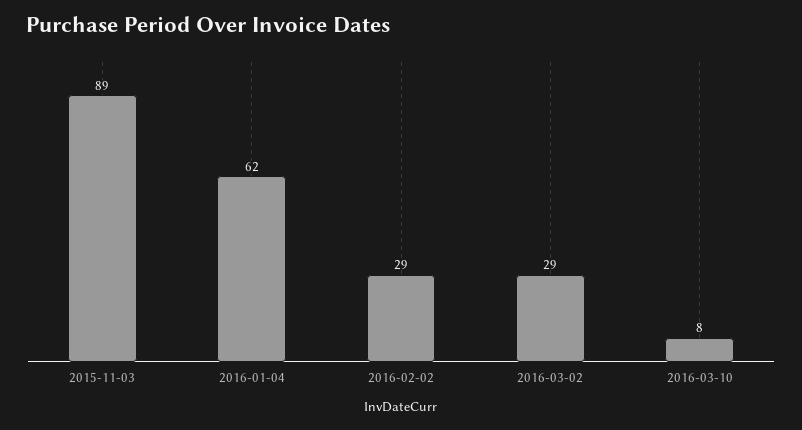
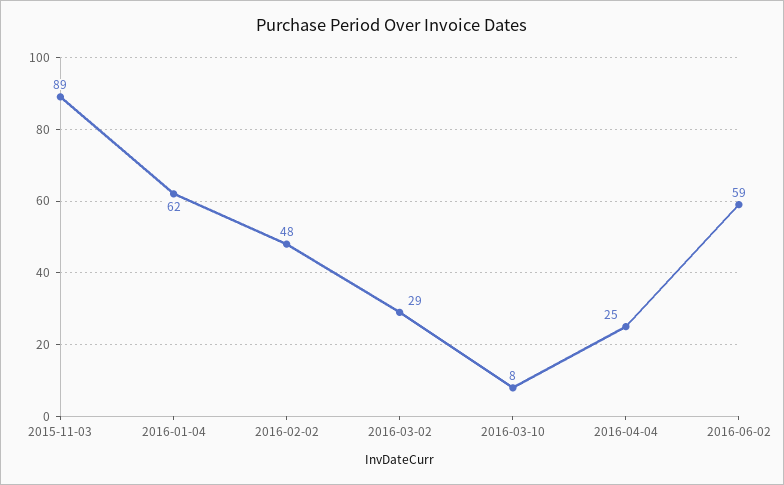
2016-02-02: 29 -> 48
2016-04-04: none -> 25
2016-06-02: none -> 59

